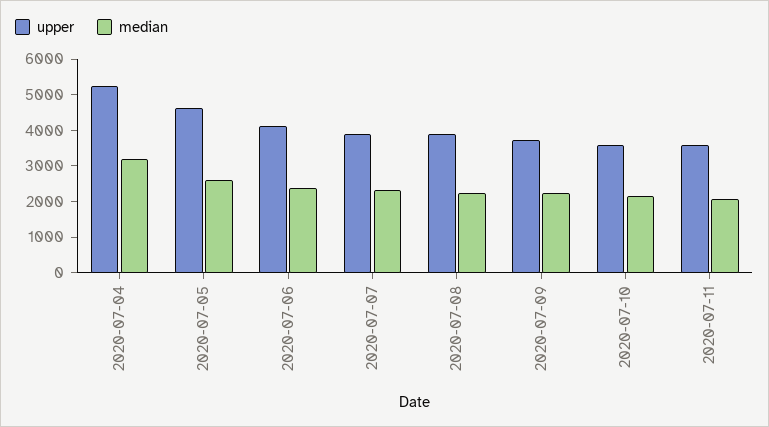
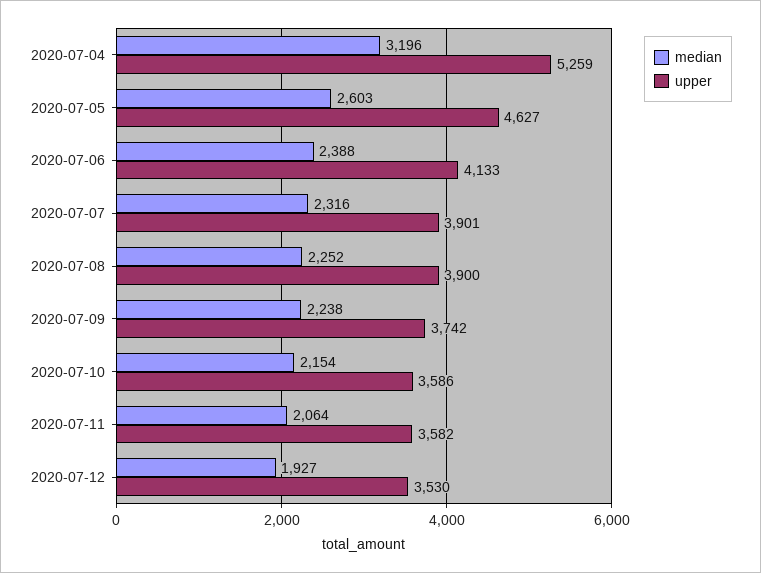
median, 2020-07-12: none -> 1927
upper, 2020-07-12: none -> 3530

